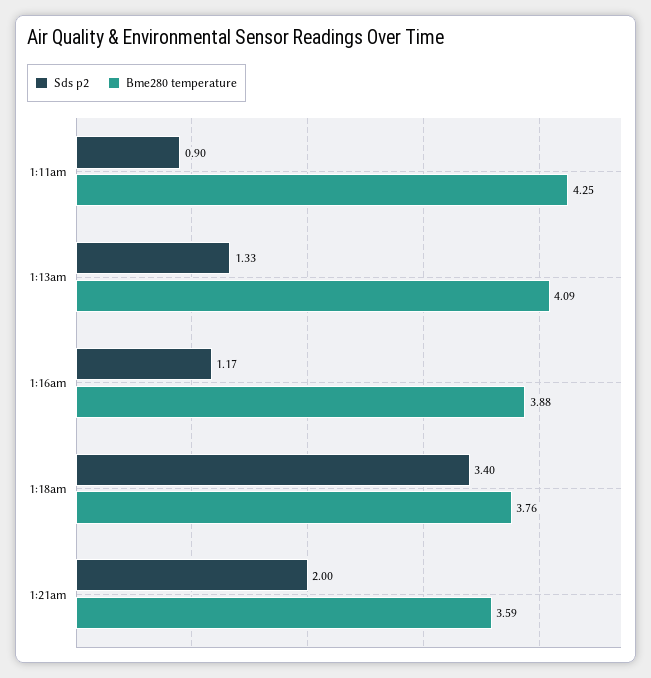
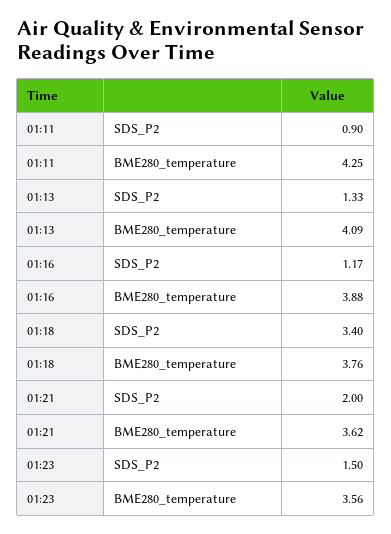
Bme280 temperature, 1:21am: 3.59 -> 3.62
Sds p2, 01:23: none -> 1.5
Bme280 temperature, 01:23: none -> 3.56

